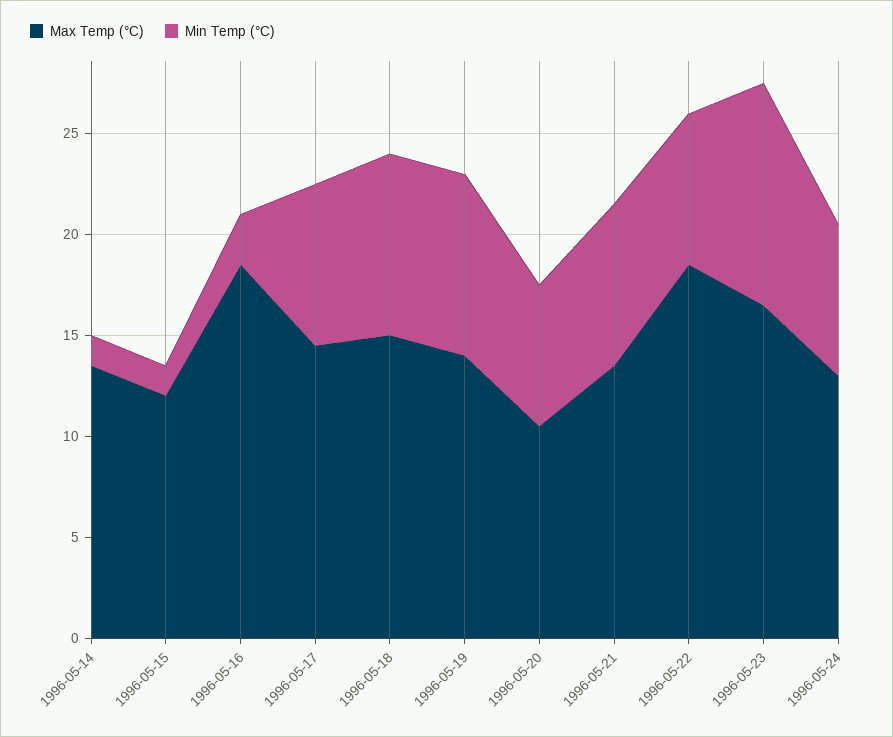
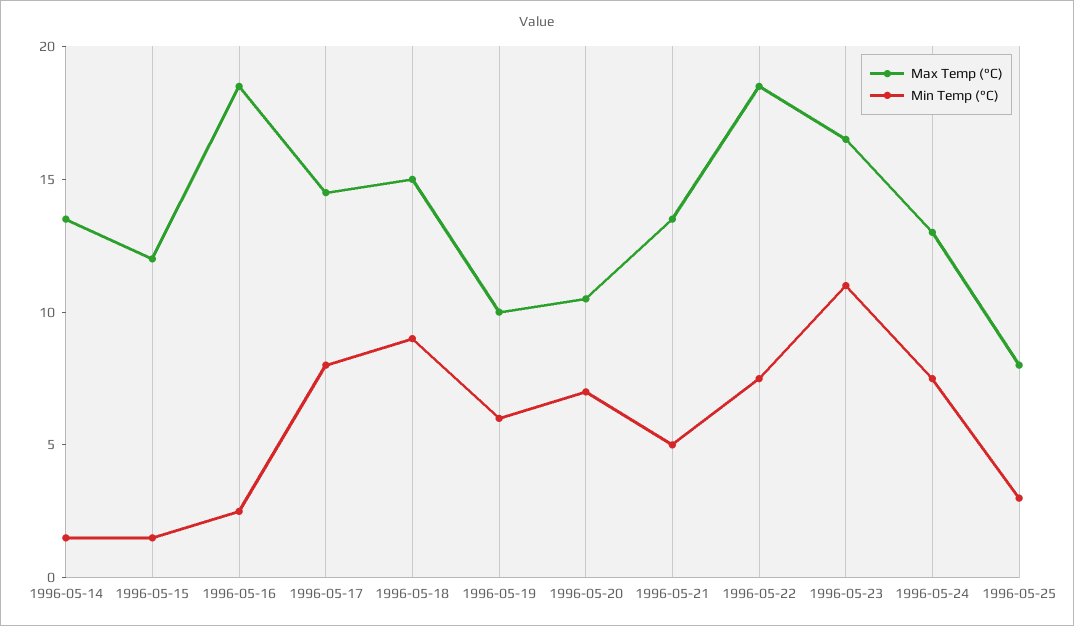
Max Temp (°C), 1996-05-19: 14 -> 10
Min Temp (°C), 1996-05-19: 9 -> 6
Min Temp (°C), 1996-05-21: 8 -> 5
Max Temp (°C), 1996-05-25: none -> 8
Min Temp (°C), 1996-05-25: none -> 3

